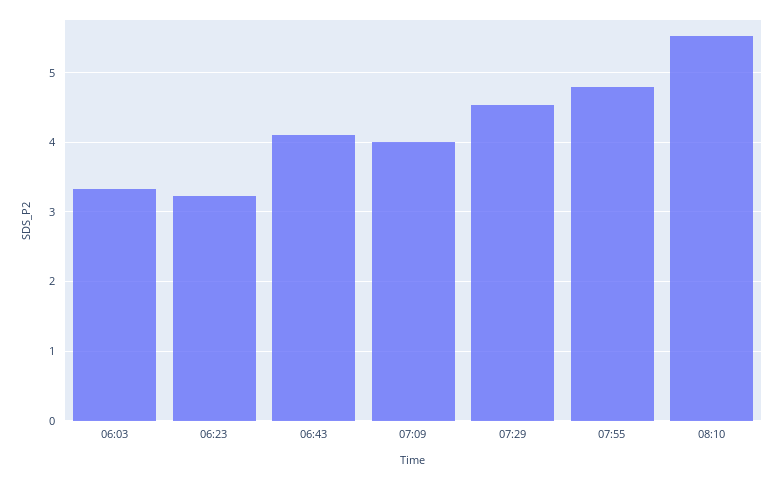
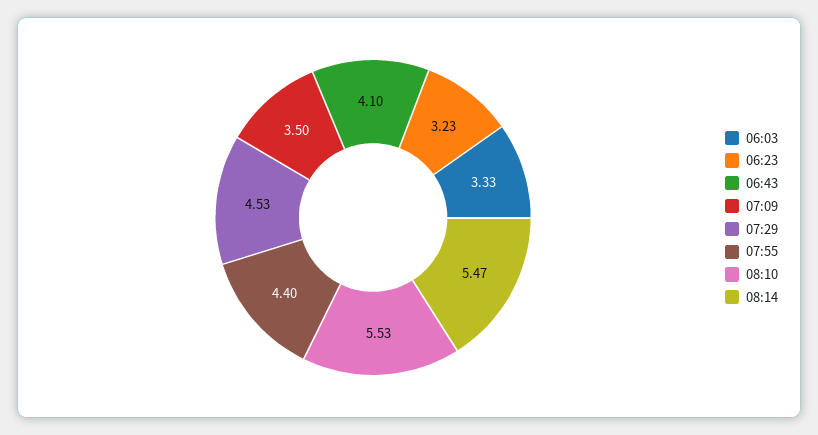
07:09: 4 -> 3.5
07:55: 4.8 -> 4.4
08:14: none -> 5.47

